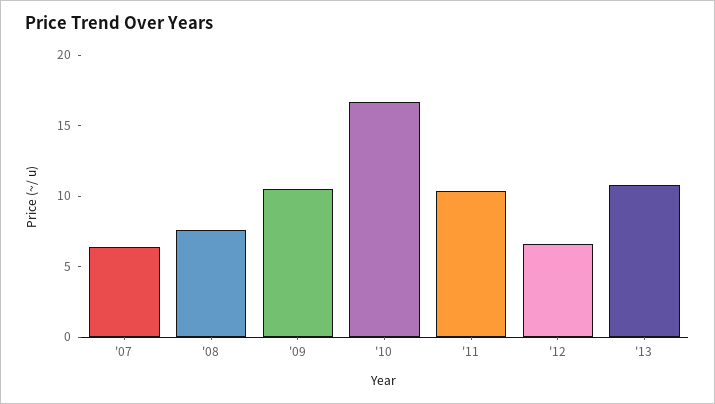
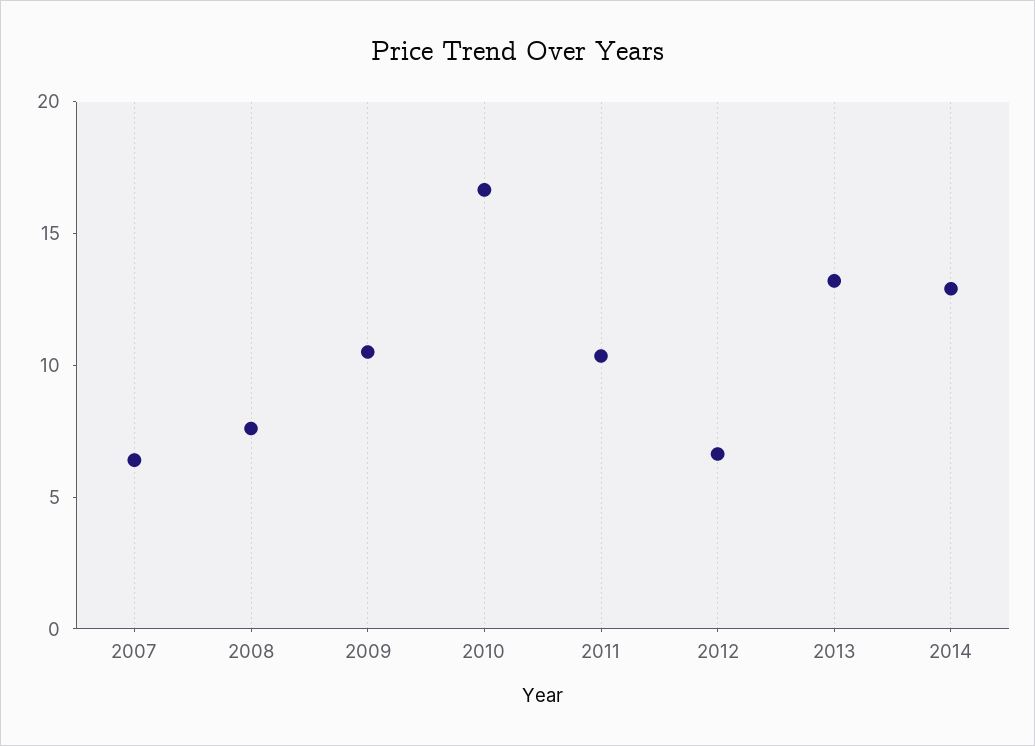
'13: 11 -> 13
2014: none -> 13

